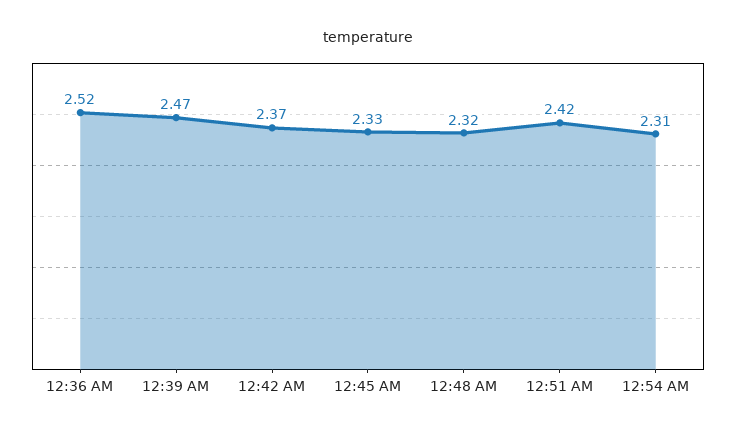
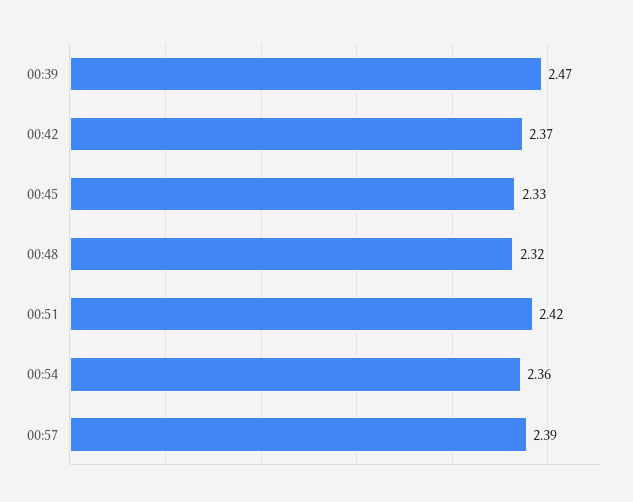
12:36 AM: 2.52 -> none
12:54 AM: 2.31 -> 2.36
00:57: none -> 2.39

